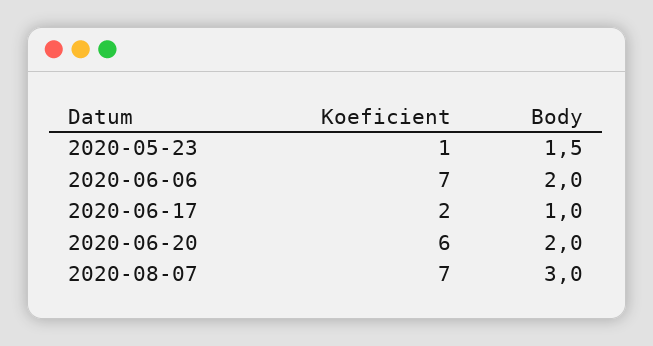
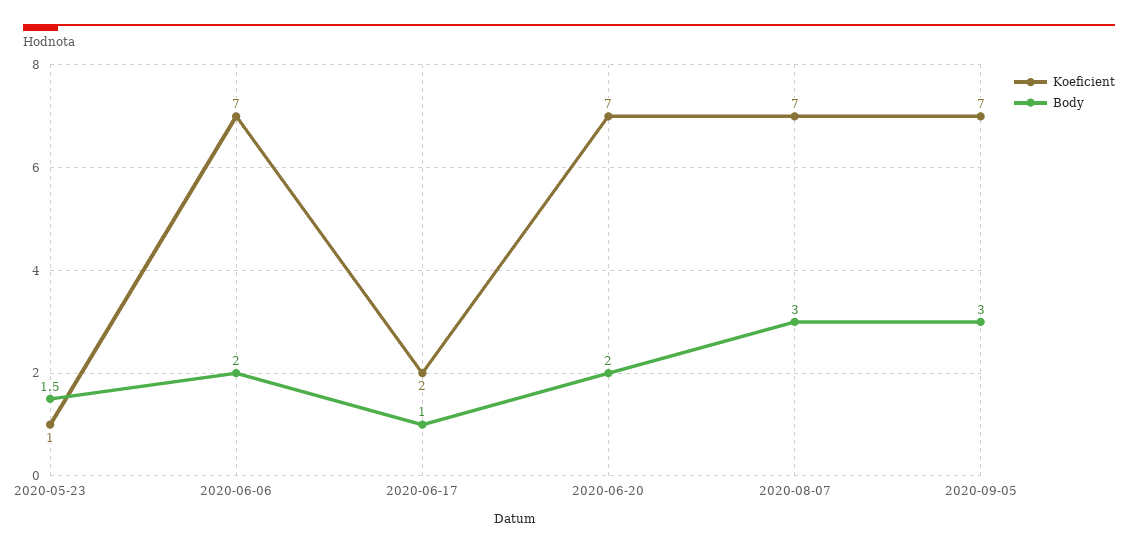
Koeficient, 2020-06-20: 6 -> 7
Koeficient, 2020-09-05: none -> 7
Body, 2020-09-05: none -> 3

